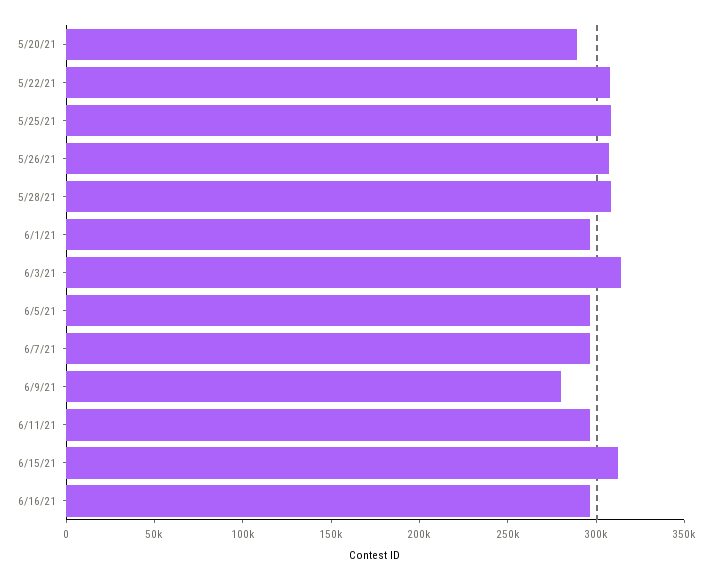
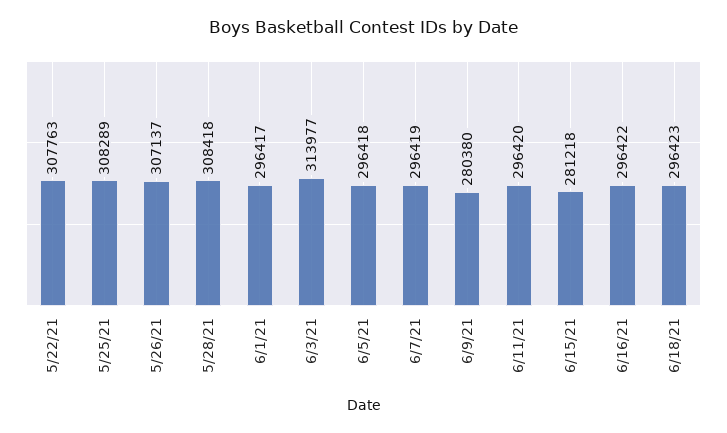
5/20/21: 290000 -> none
6/15/21: 310000 -> 281218
6/18/21: none -> 296423

